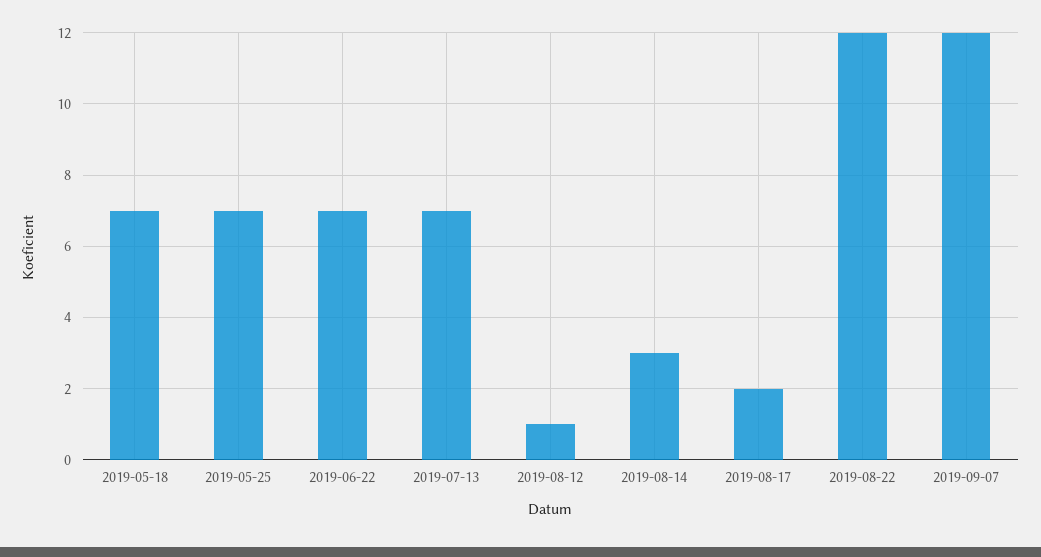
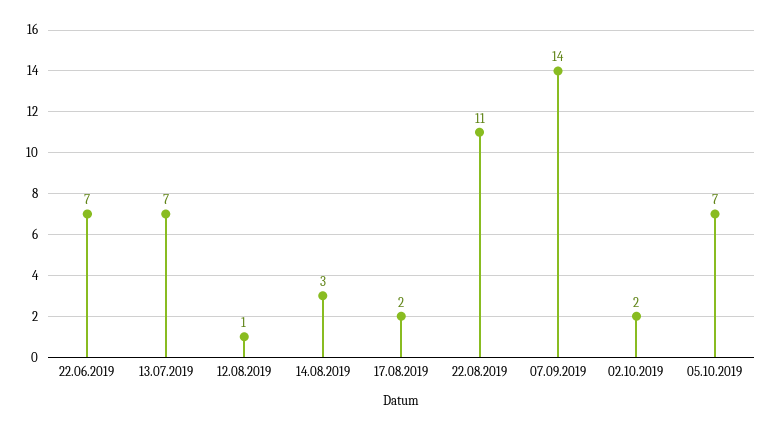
2019-05-18: 7 -> none
2019-05-25: 7 -> none
2019-08-22: 12 -> 11
2019-09-07: 12 -> 14
02.10.2019: none -> 2
05.10.2019: none -> 7

